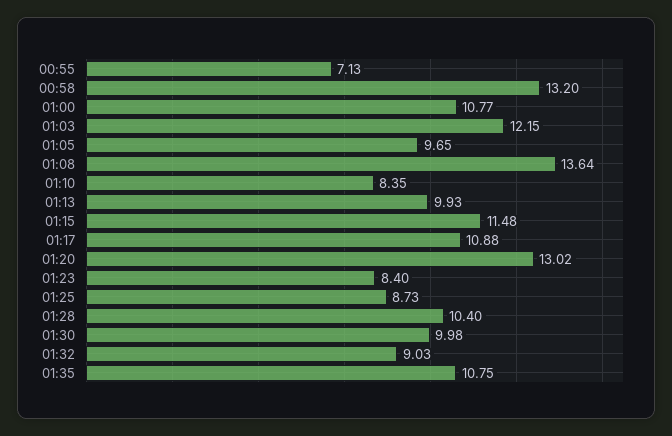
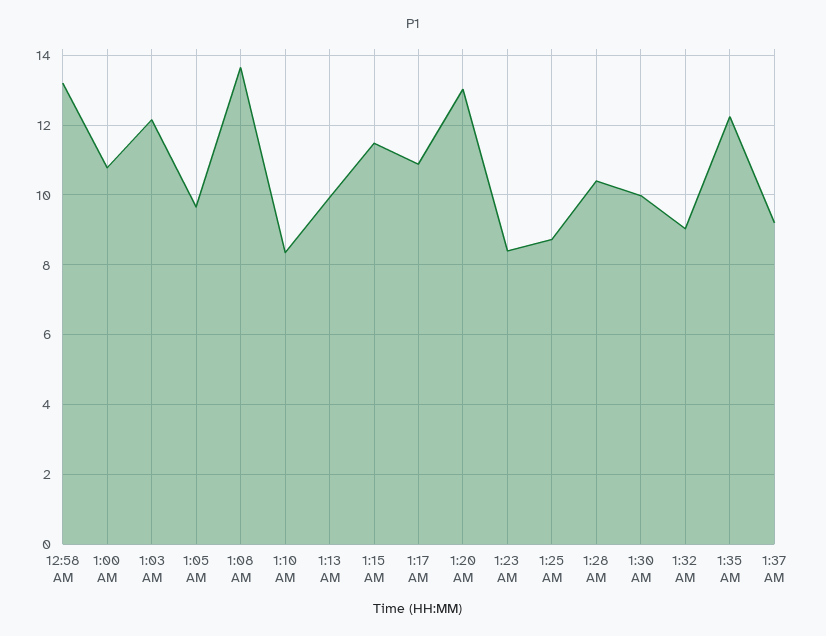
00:55: 7.13 -> none
01:35: 10.75 -> 12.2
1:37 AM: none -> 9.2

